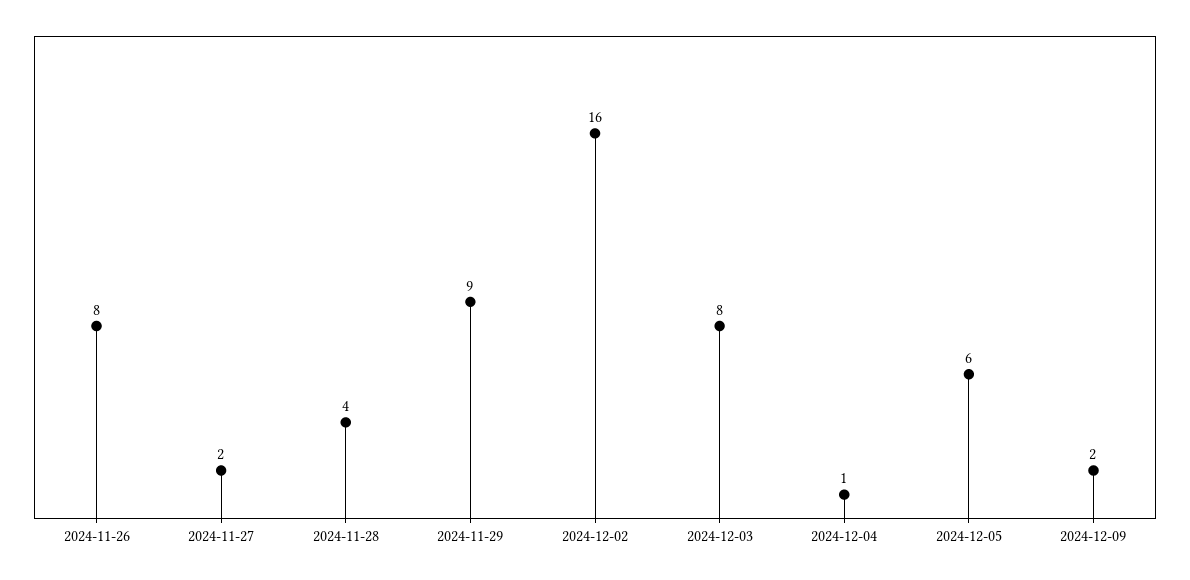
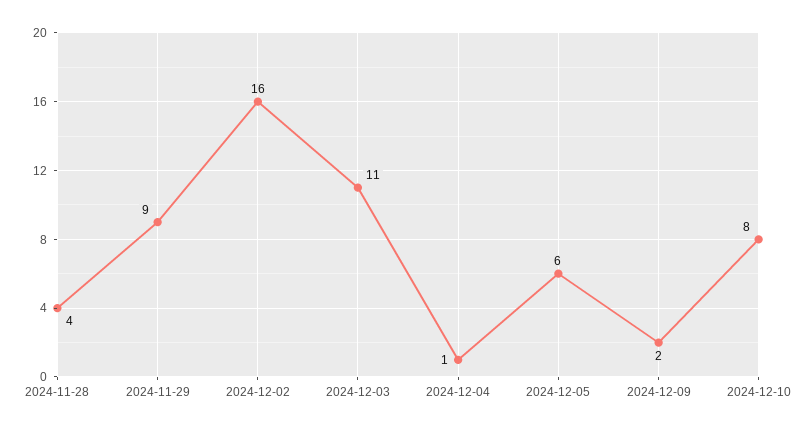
2024-11-26: 8 -> none
2024-11-27: 2 -> none
2024-12-03: 8 -> 11
2024-12-10: none -> 8

